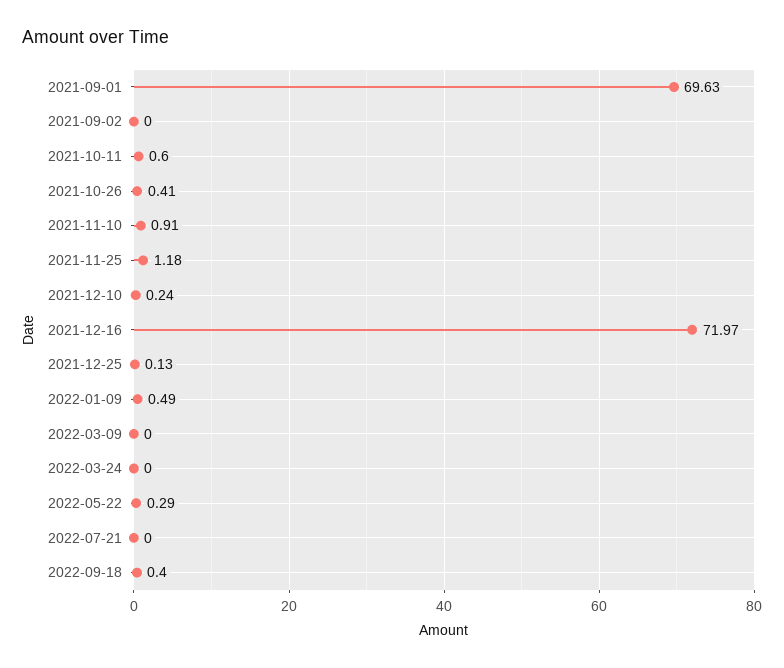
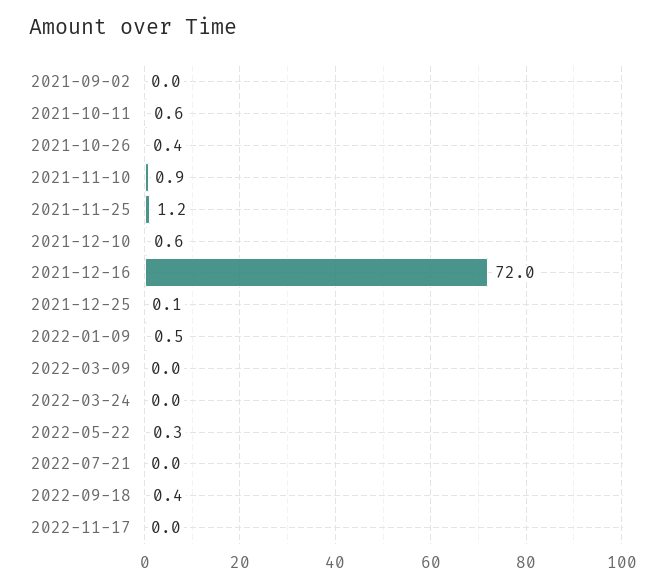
2021-09-01: 69.63 -> none
2021-12-10: 0.24 -> 0.6
2022-11-17: none -> 0

